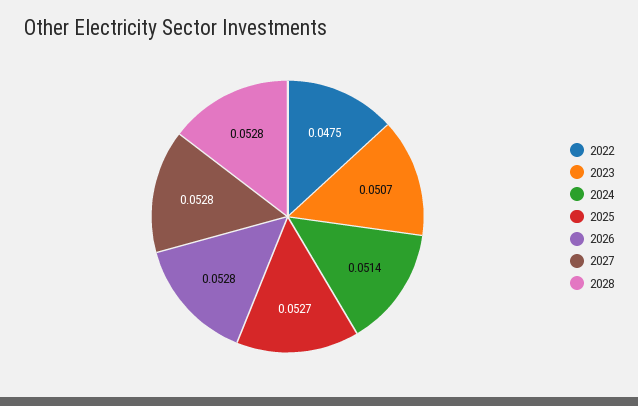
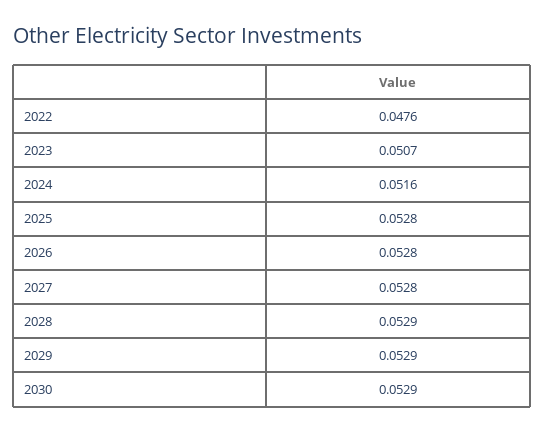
2022: 0.0475 -> 0.0476
2024: 0.0514 -> 0.0516
2025: 0.0527 -> 0.0528
2028: 0.0528 -> 0.0529
2029: none -> 0.0529
2030: none -> 0.0529

